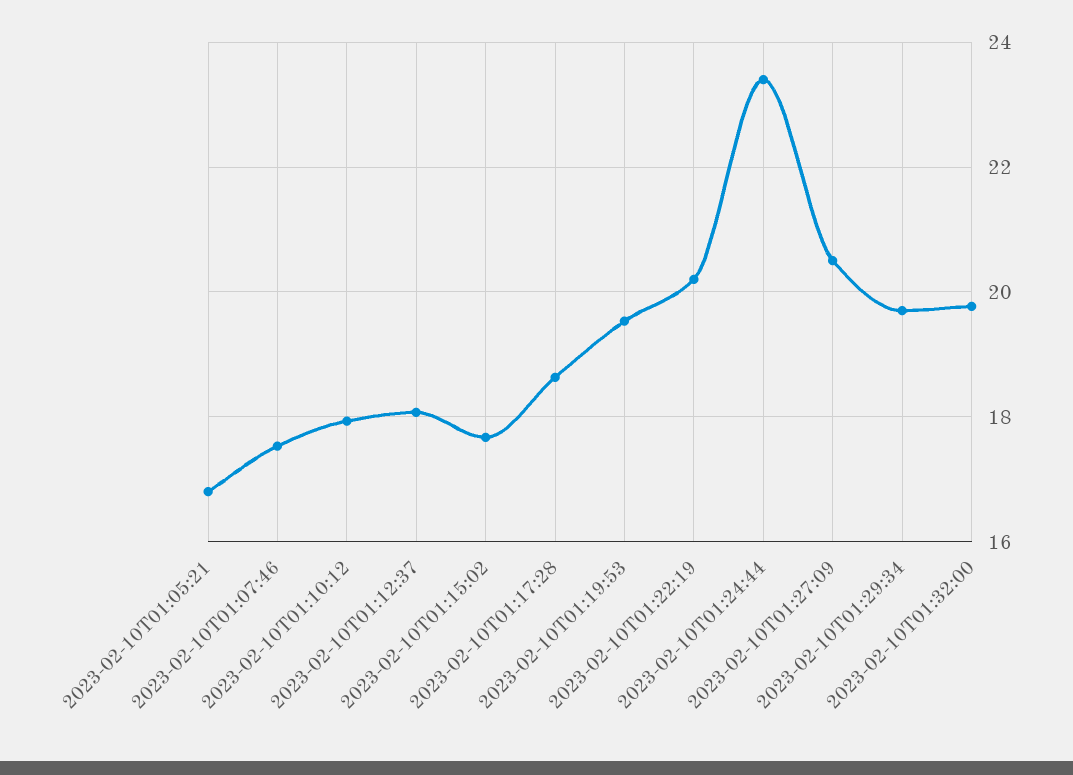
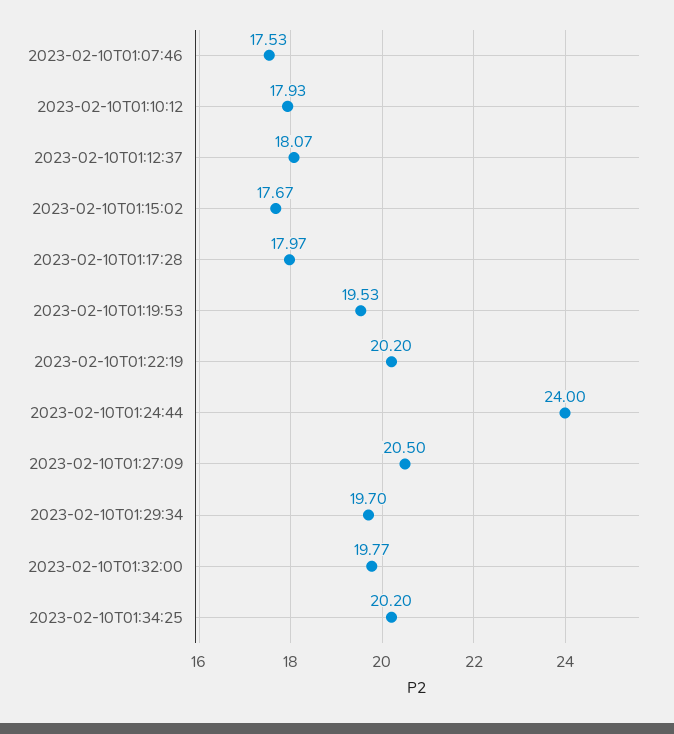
2023-02-10T01:05:21: 16.8 -> none
2023-02-10T01:17:28: 18.6 -> 17.97
2023-02-10T01:24:44: 23.4 -> 24
2023-02-10T01:34:25: none -> 20.2

